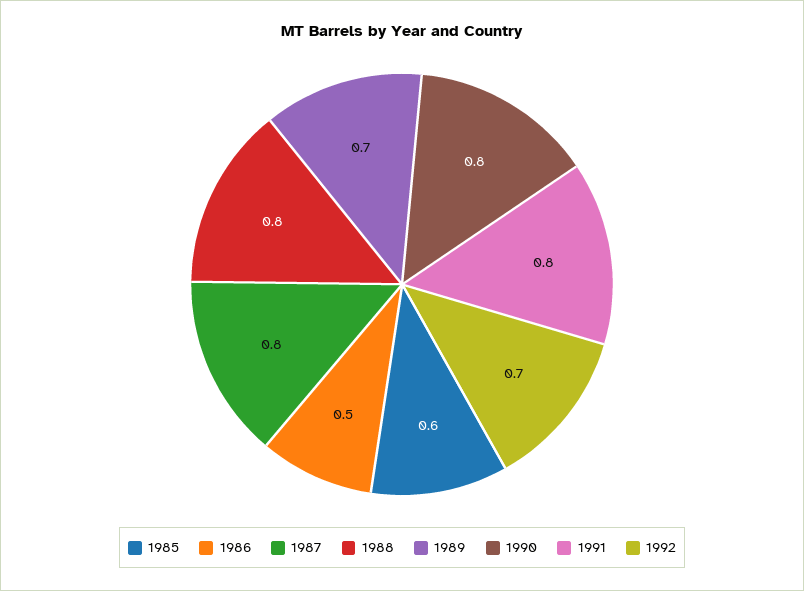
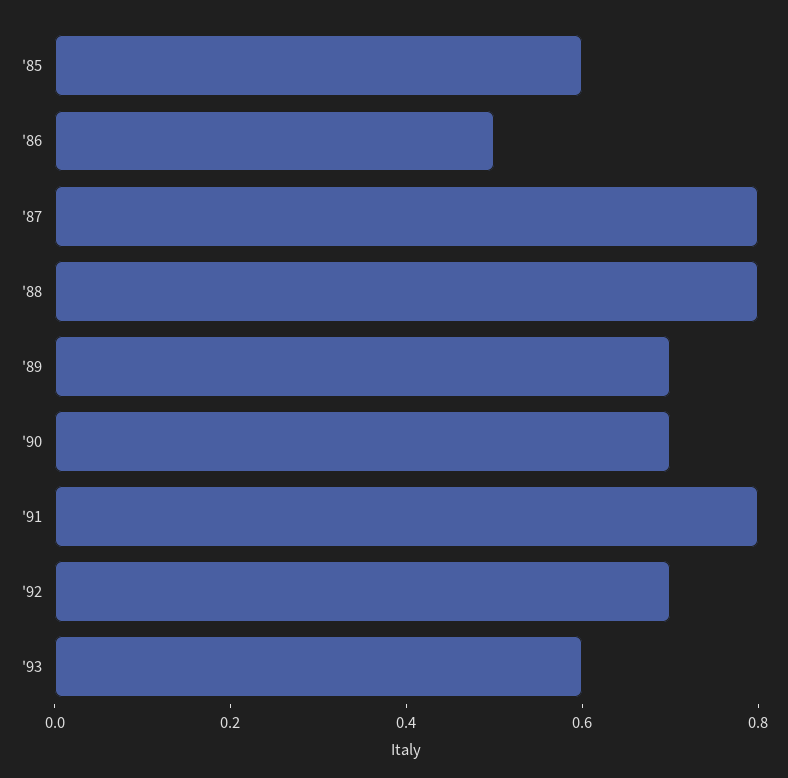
1990: 0.8 -> 0.7
'93: none -> 0.6

